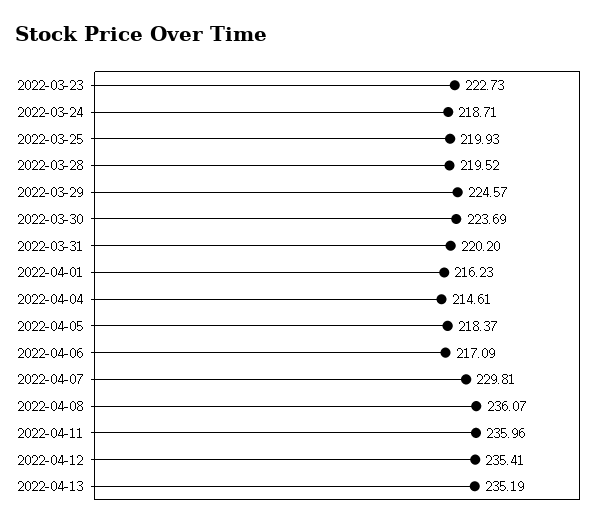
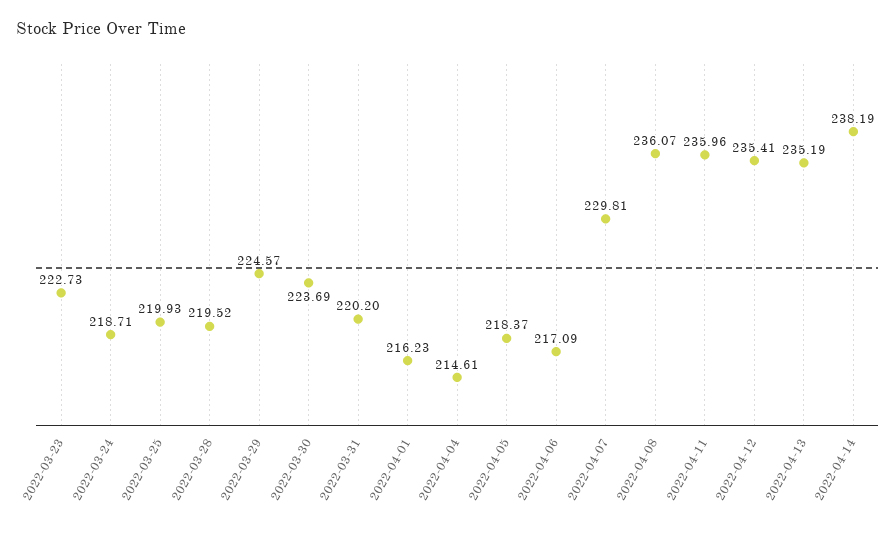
2022-04-14: none -> 238.19

